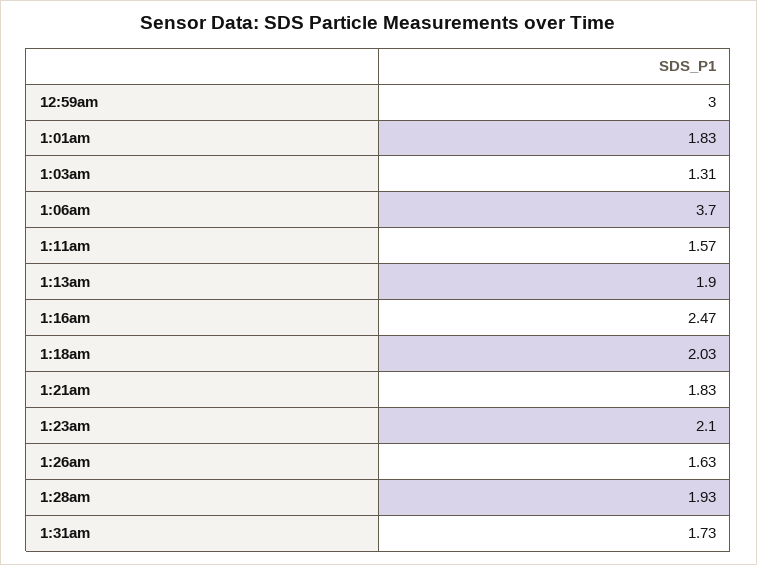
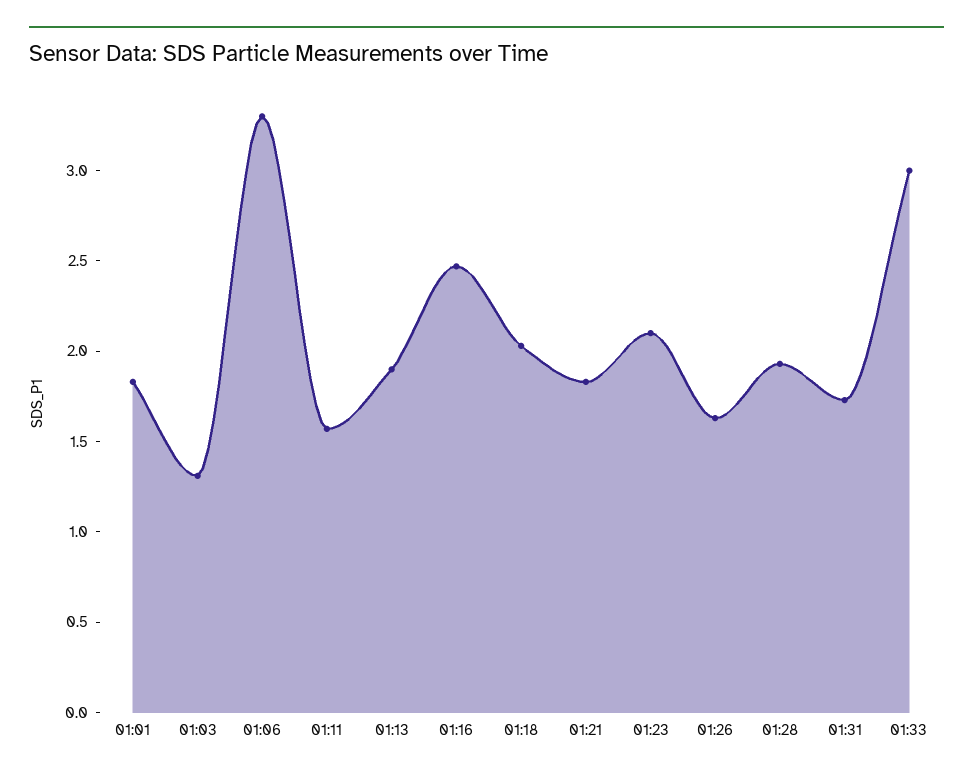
12:59am: 3 -> none
1:06am: 3.7 -> 3.3
01:33: none -> 3

